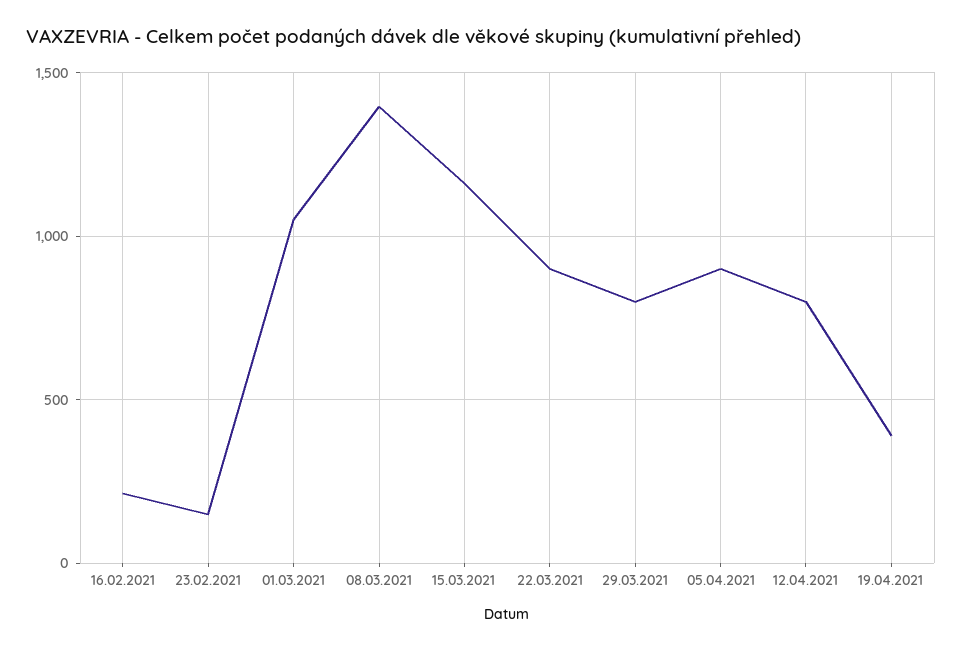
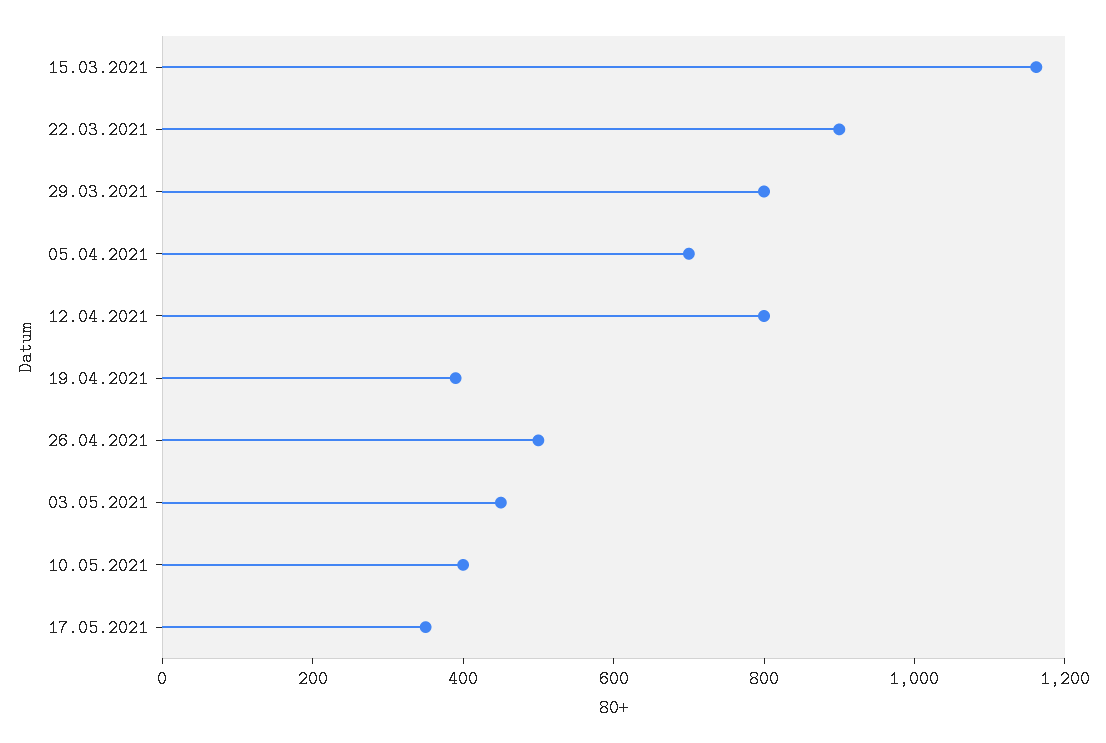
16.02.2021: 200 -> none
23.02.2021: 150 -> none
01.03.2021: 1050 -> none
08.03.2021: 1400 -> none
05.04.2021: 900 -> 700
26.04.2021: none -> 500
03.05.2021: none -> 450
10.05.2021: none -> 400
17.05.2021: none -> 350

